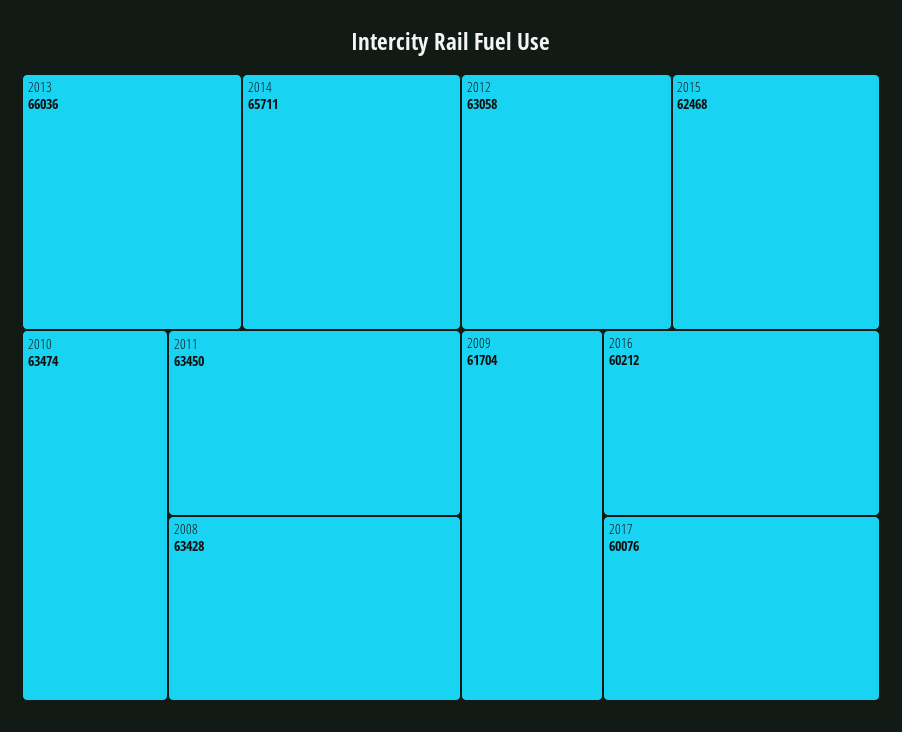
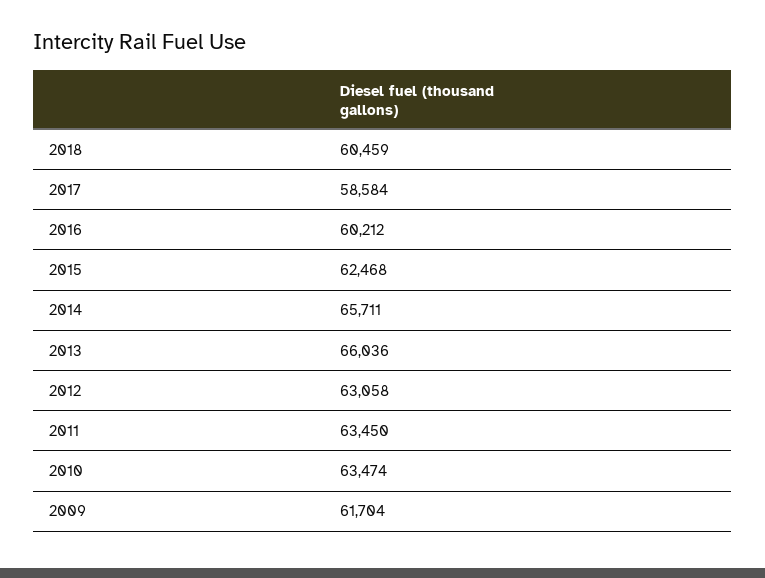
2008: 63428 -> none
2017: 60076 -> 58584
2018: none -> 60459

